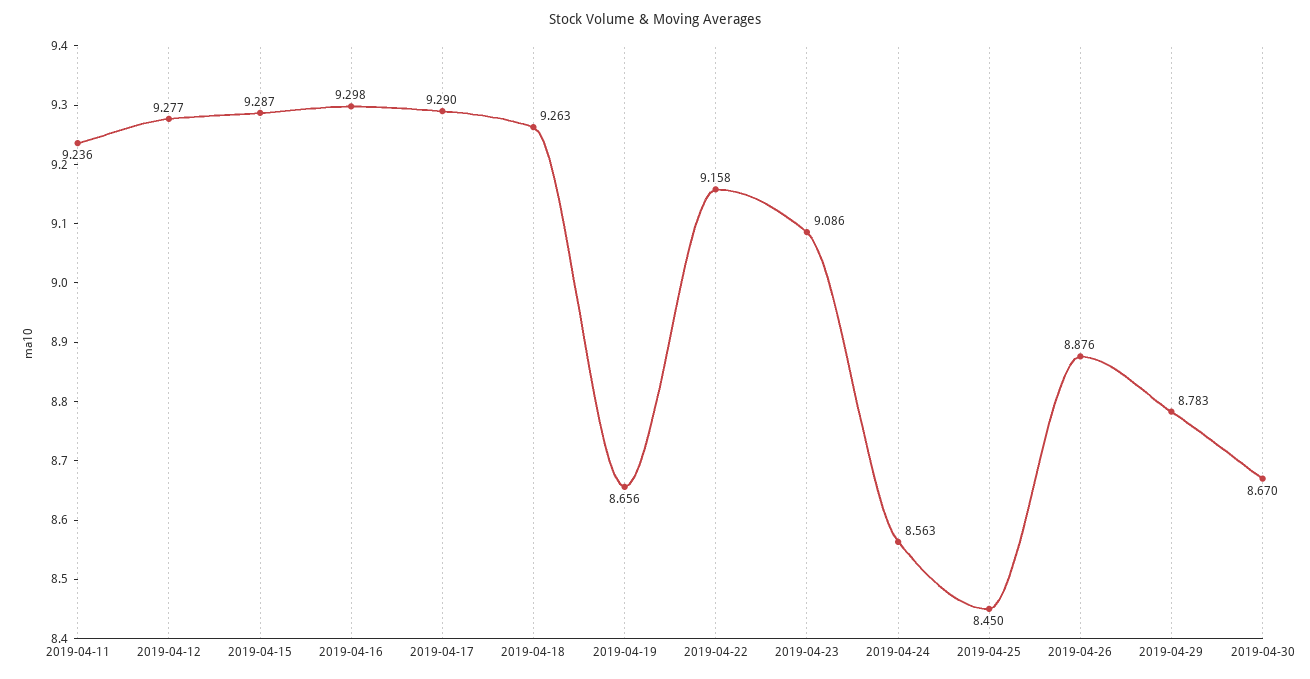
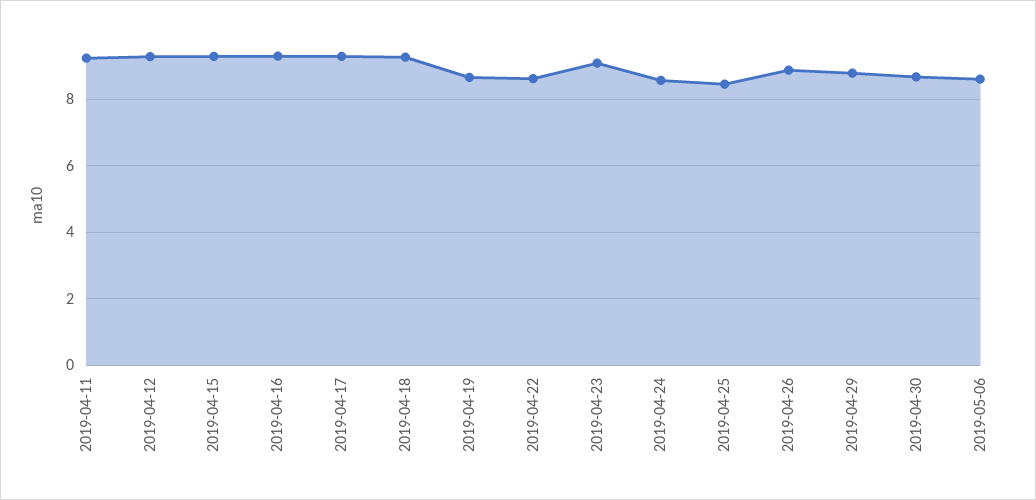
2019-04-22: 9.158 -> 8.6
2019-05-06: none -> 8.6

